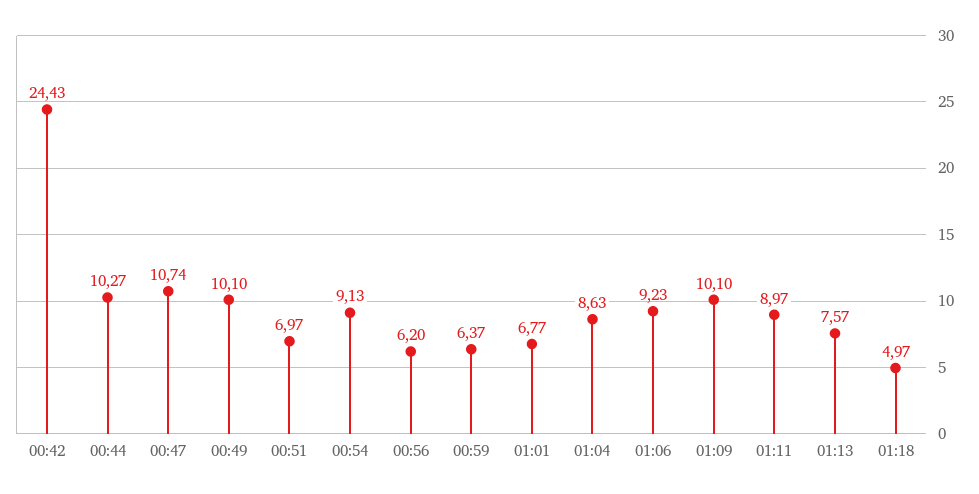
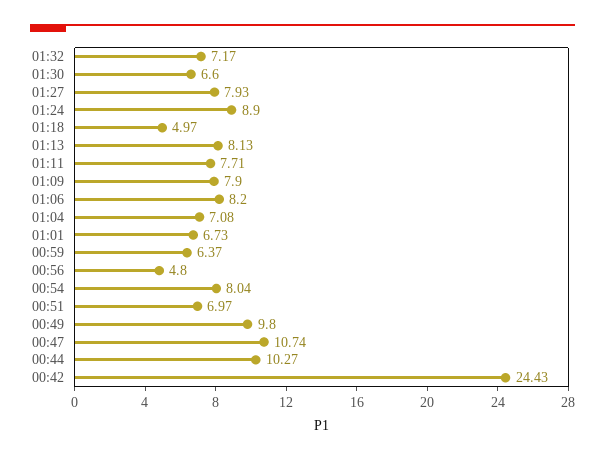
00:49: 10.1 -> 9.8
00:54: 9.13 -> 8.04
00:56: 6.2 -> 4.8
01:01: 6.77 -> 6.73
01:04: 8.63 -> 7.08
01:06: 9.23 -> 8.2
01:09: 10.1 -> 7.9
01:11: 8.97 -> 7.71
01:13: 7.57 -> 8.13
01:32: none -> 7.17
01:30: none -> 6.6
01:27: none -> 7.93
01:24: none -> 8.9

